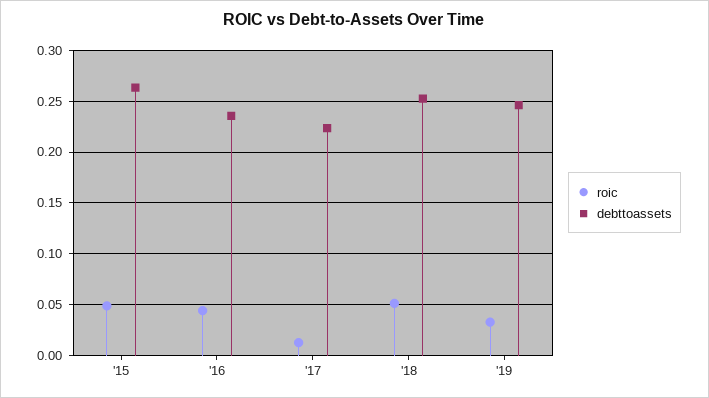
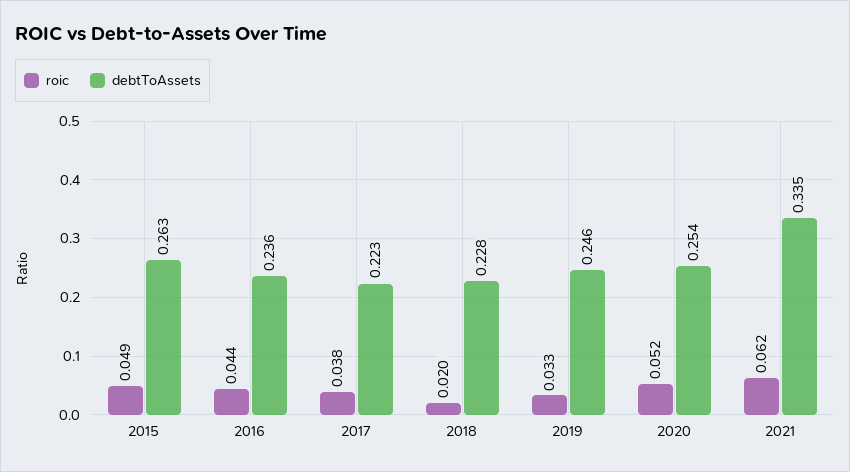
roic, '17: 0.01 -> 0.038
roic, '18: 0.05 -> 0.02
debttoassets, '18: 0.25 -> 0.228
roic, 2020: none -> 0.052
debttoassets, 2020: none -> 0.254
roic, 2021: none -> 0.062
debttoassets, 2021: none -> 0.335

